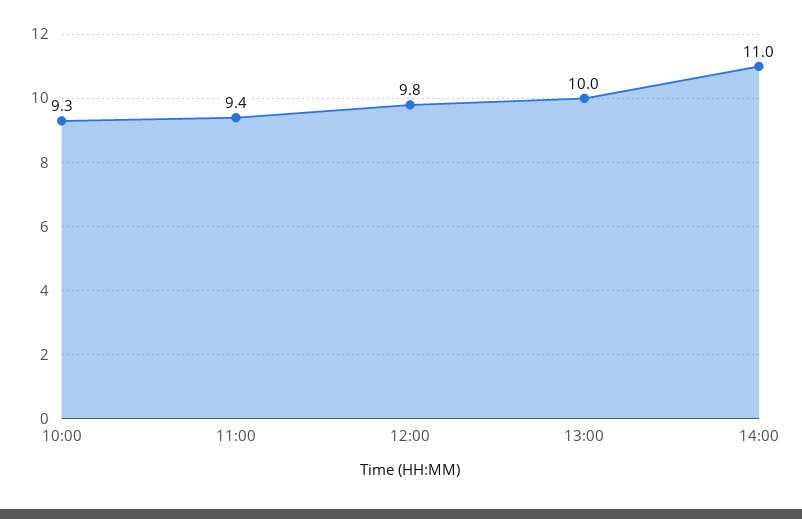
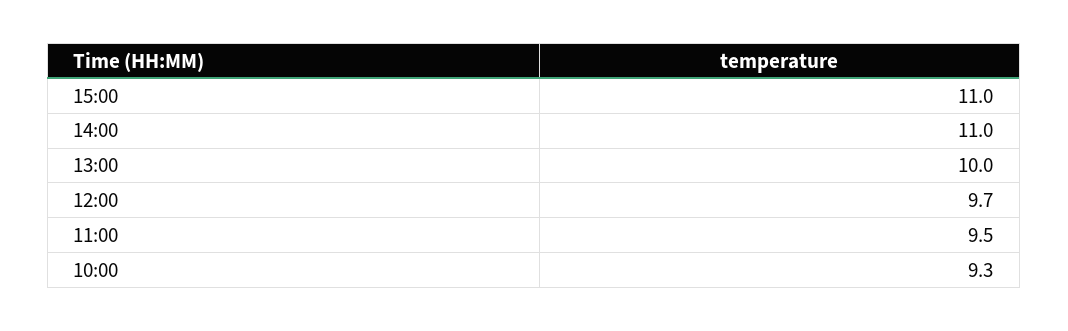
11:00: 9.4 -> 9.5
12:00: 9.8 -> 9.7
15:00: none -> 11

